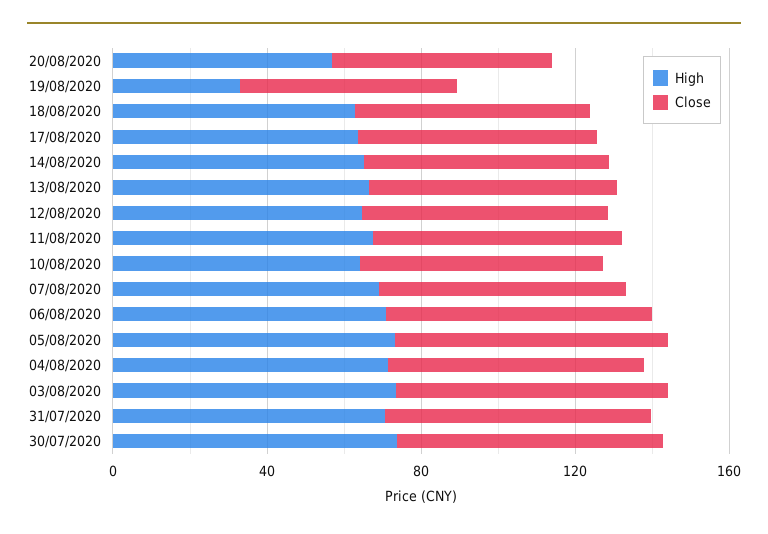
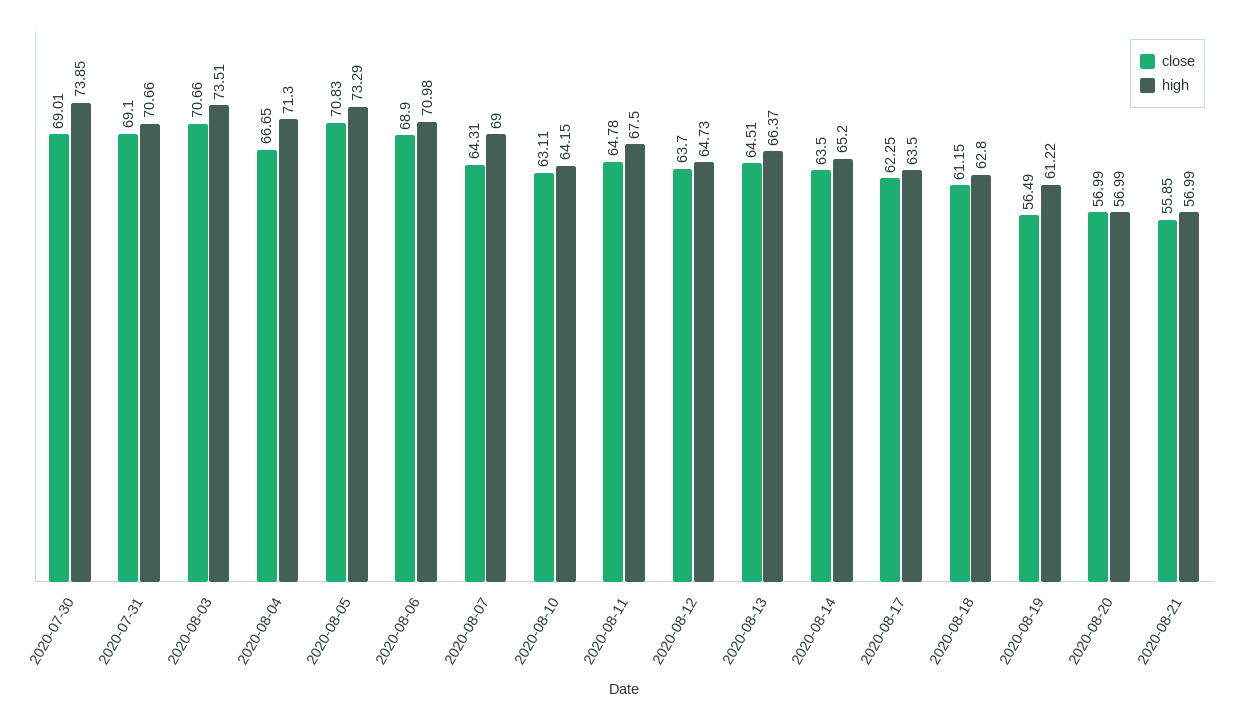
High, 19/08/2020: 30 -> 61.22
Close, 2020-08-21: none -> 55.85
High, 2020-08-21: none -> 56.99

